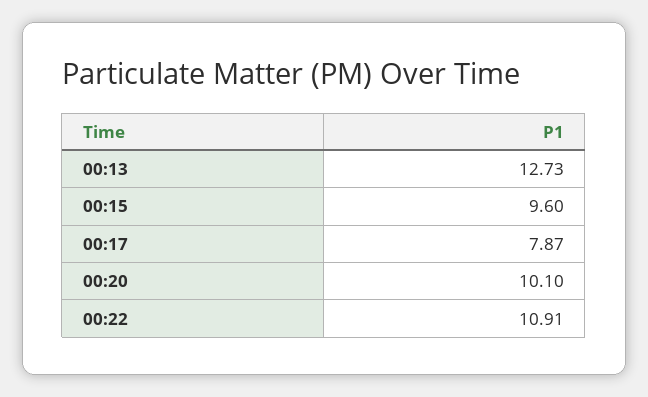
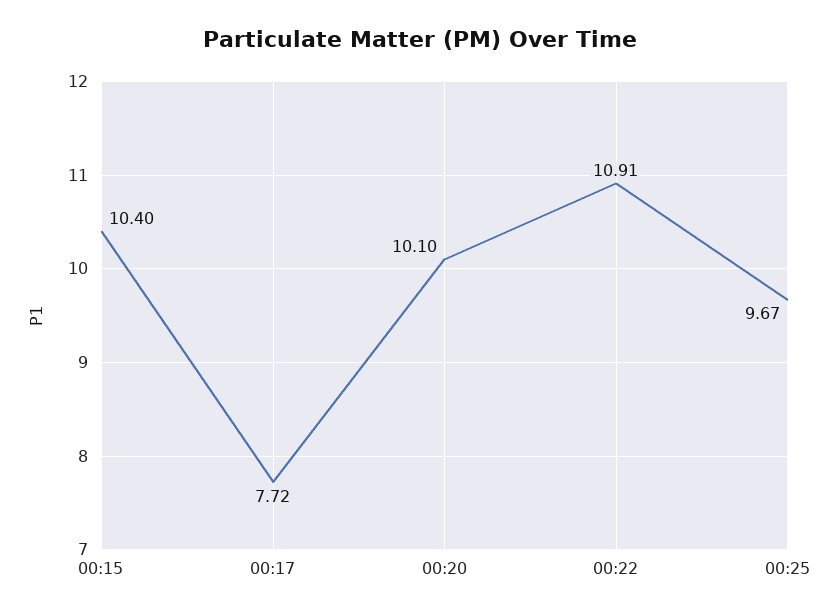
00:13: 12.73 -> none
00:15: 9.6 -> 10.4
00:17: 7.87 -> 7.72
00:25: none -> 9.67

